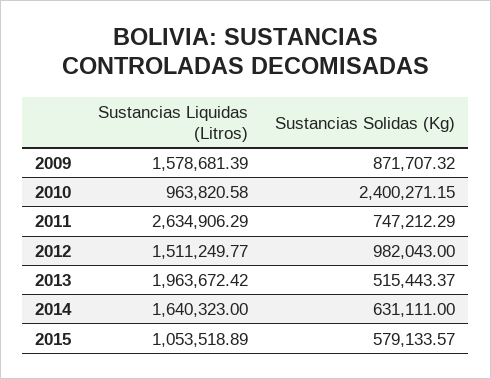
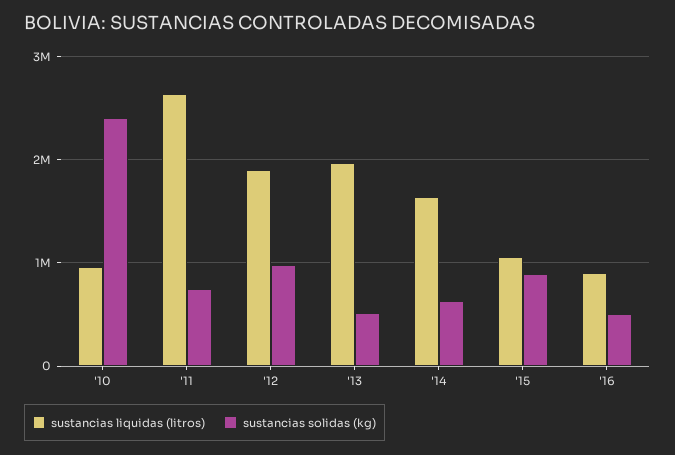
Sustancias Liquidas (Litros), 2009: 1578681.39 -> none
Sustancias Solidas (Kg), 2009: 871707.32 -> none
Sustancias Liquidas (Litros), 2012: 1511249.77 -> 1900000
Sustancias Solidas (Kg), 2015: 579133.57 -> 900000
Sustancias Liquidas (Litros), '16: none -> 900000
Sustancias Solidas (Kg), '16: none -> 500000

